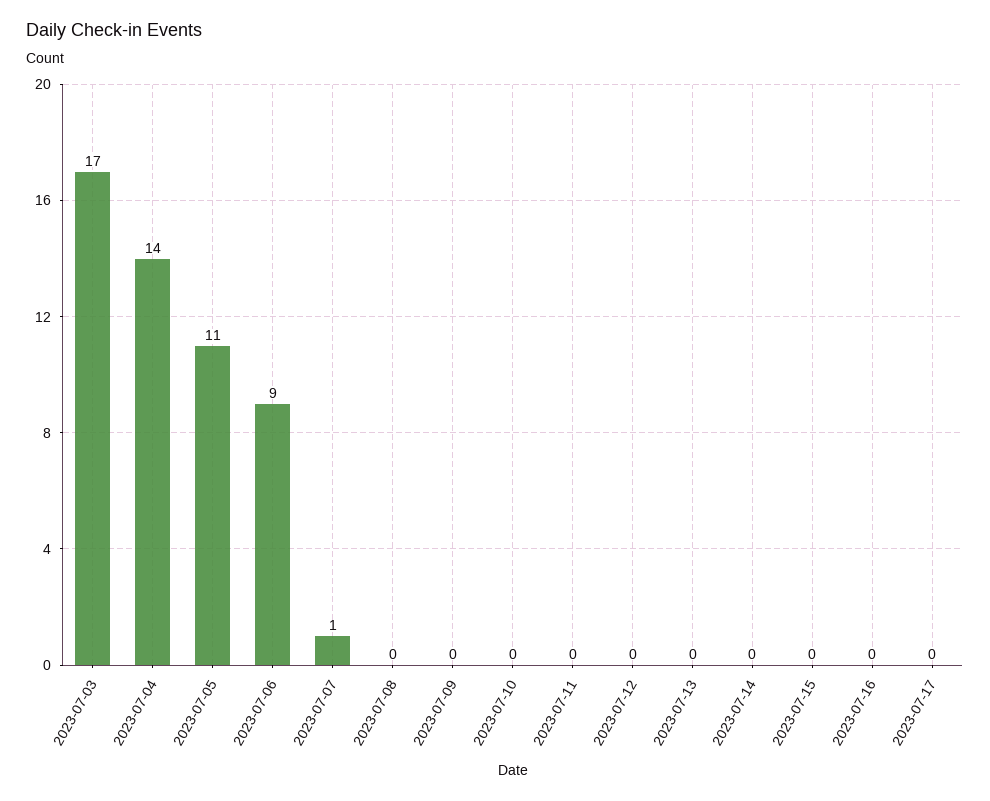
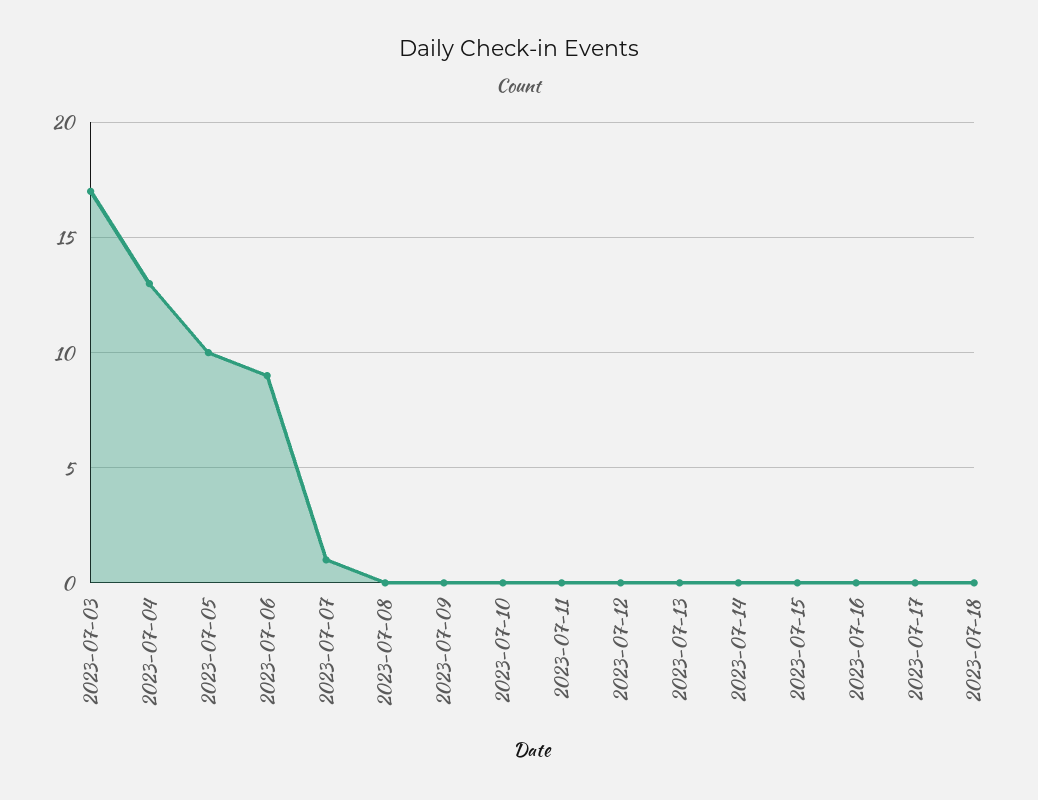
2023-07-04: 14 -> 13
2023-07-05: 11 -> 10
2023-07-18: none -> 0

